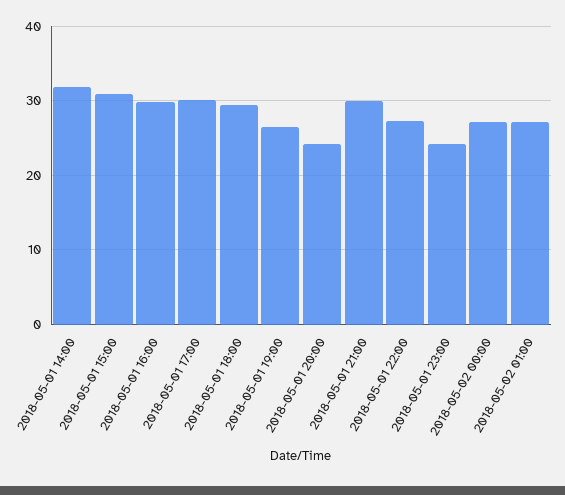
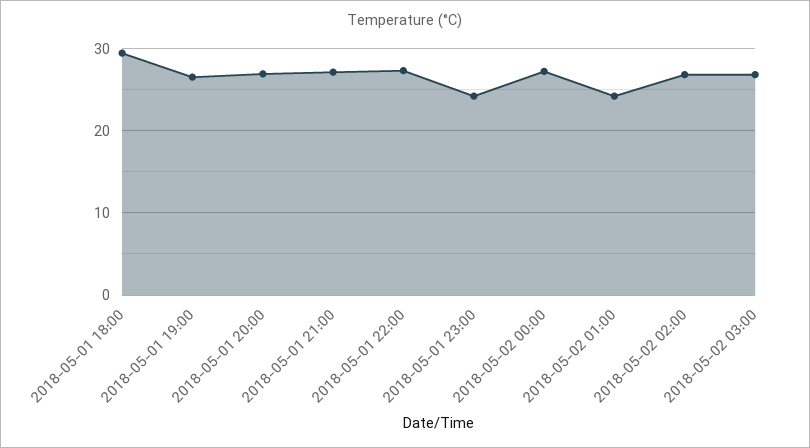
2018-05-01 14:00: 32 -> none
2018-05-01 15:00: 31 -> none
2018-05-01 16:00: 30 -> none
2018-05-01 17:00: 30 -> none
2018-05-01 20:00: 24 -> 27
2018-05-01 21:00: 30 -> 27
2018-05-02 01:00: 27 -> 24
2018-05-02 02:00: none -> 27
2018-05-02 03:00: none -> 27

